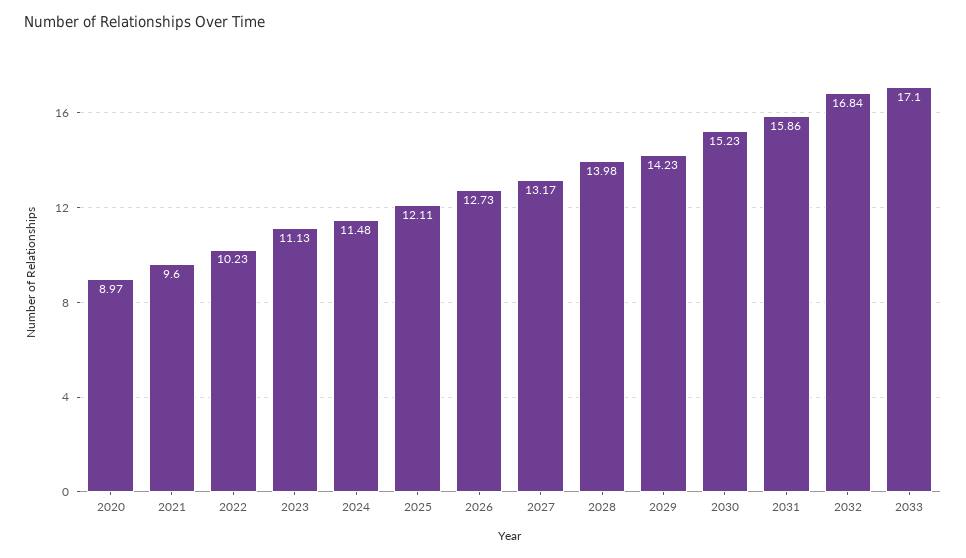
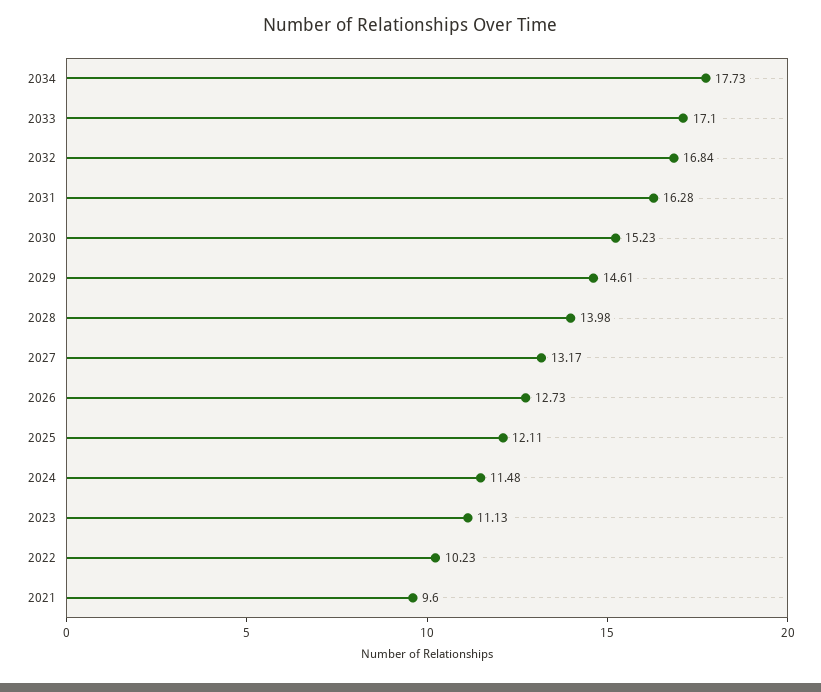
2020: 8.97 -> none
2029: 14.23 -> 14.61
2031: 15.86 -> 16.28
2034: none -> 17.73

